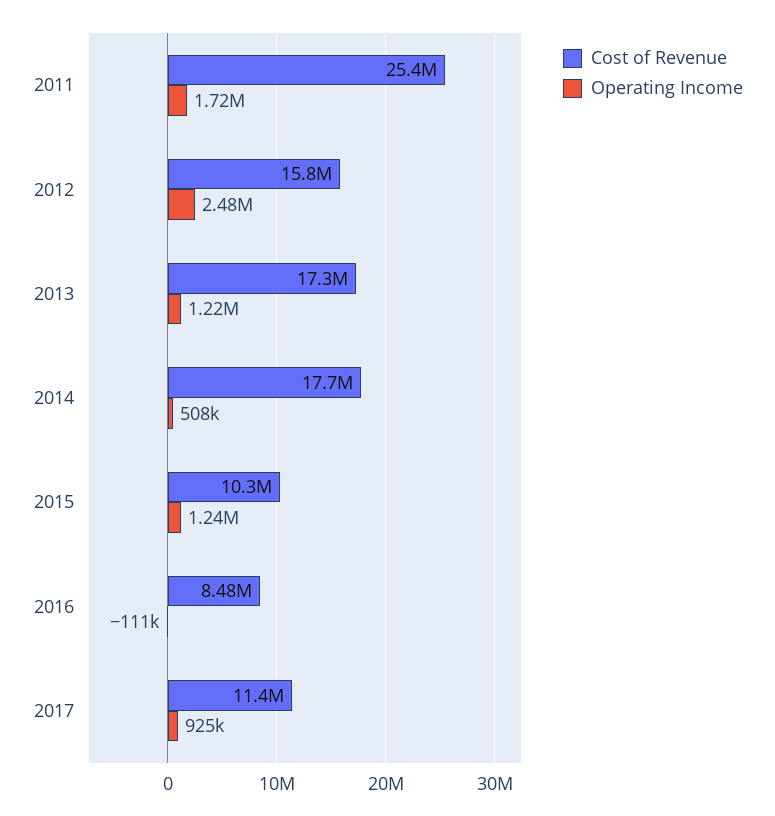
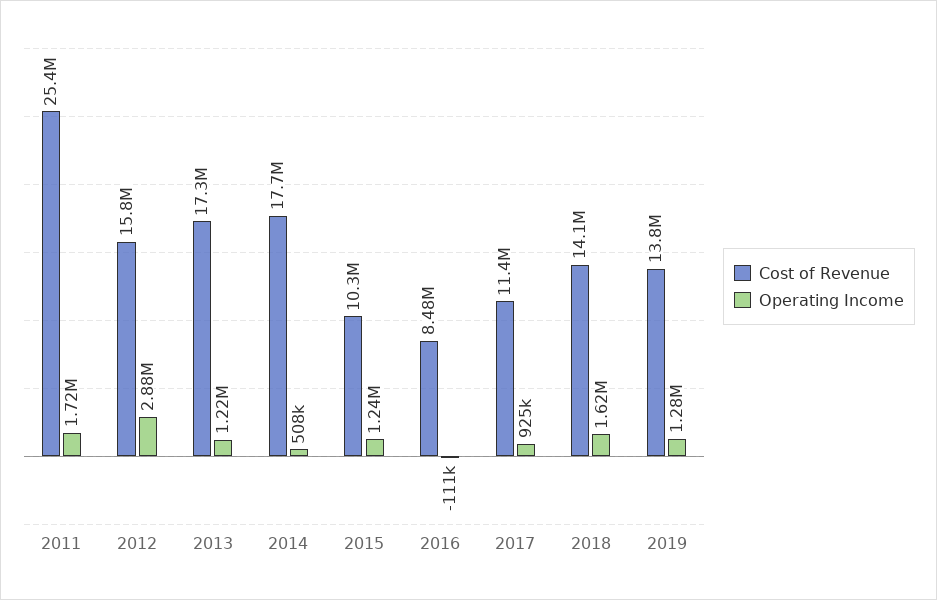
Operating Income, 2012: 2480000 -> 2880000
Cost of Revenue, 2018: none -> 14100000
Operating Income, 2018: none -> 1620000
Cost of Revenue, 2019: none -> 13800000
Operating Income, 2019: none -> 1280000

